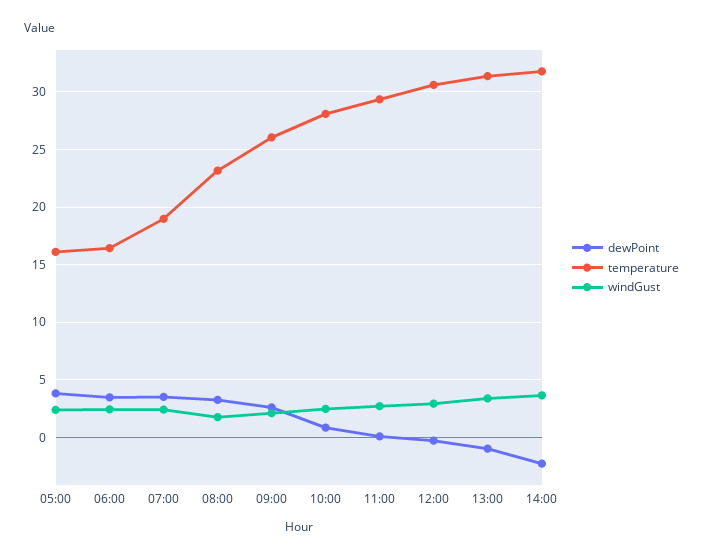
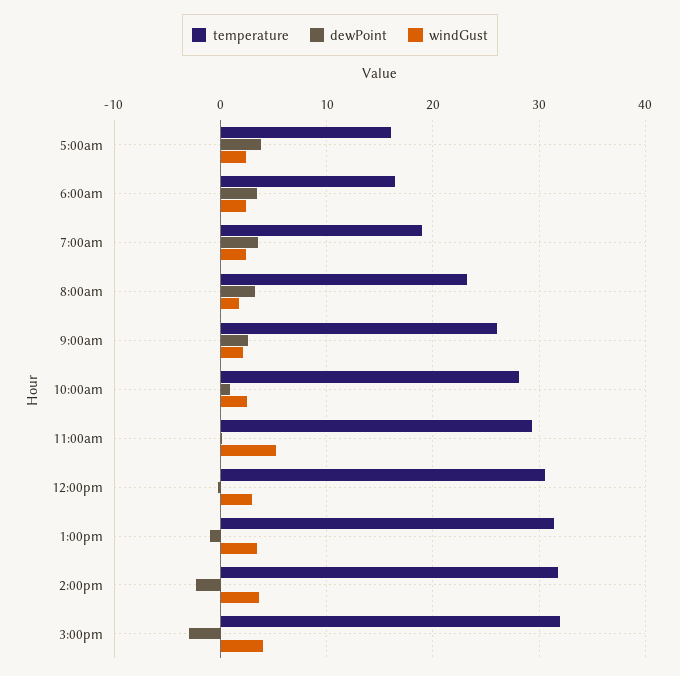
windGust, 11:00: 3 -> 5
temperature, 3:00pm: none -> 32
dewPoint, 3:00pm: none -> -3
windGust, 3:00pm: none -> 4

